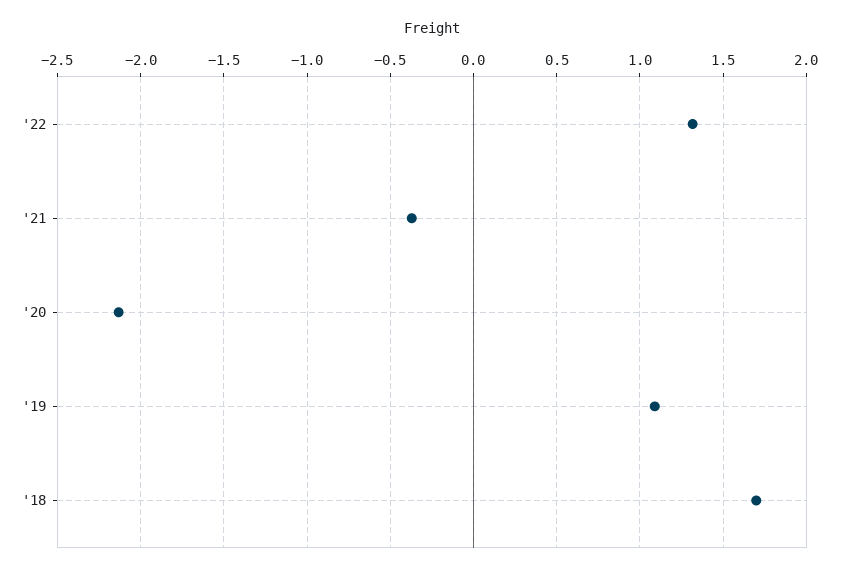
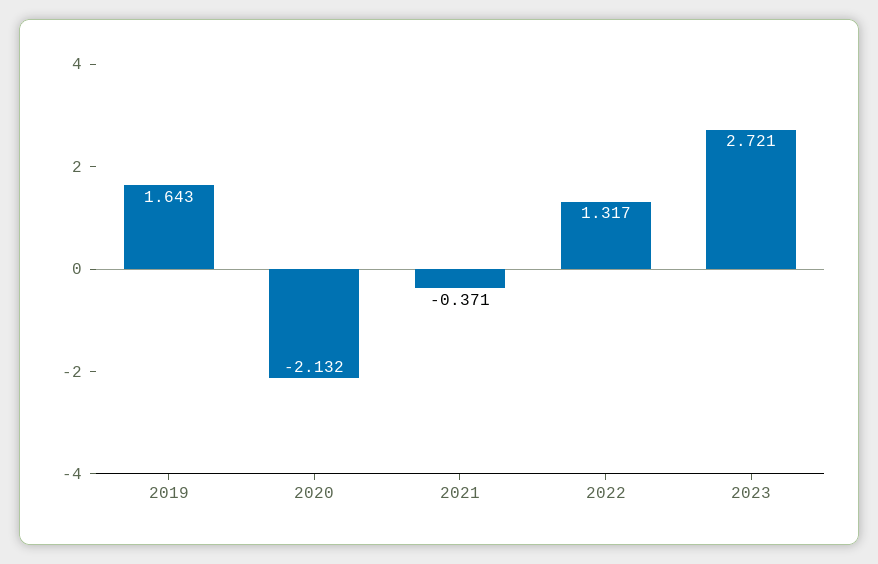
'19: 1.1 -> 1.643
'18: 1.7 -> none
2023: none -> 2.721

